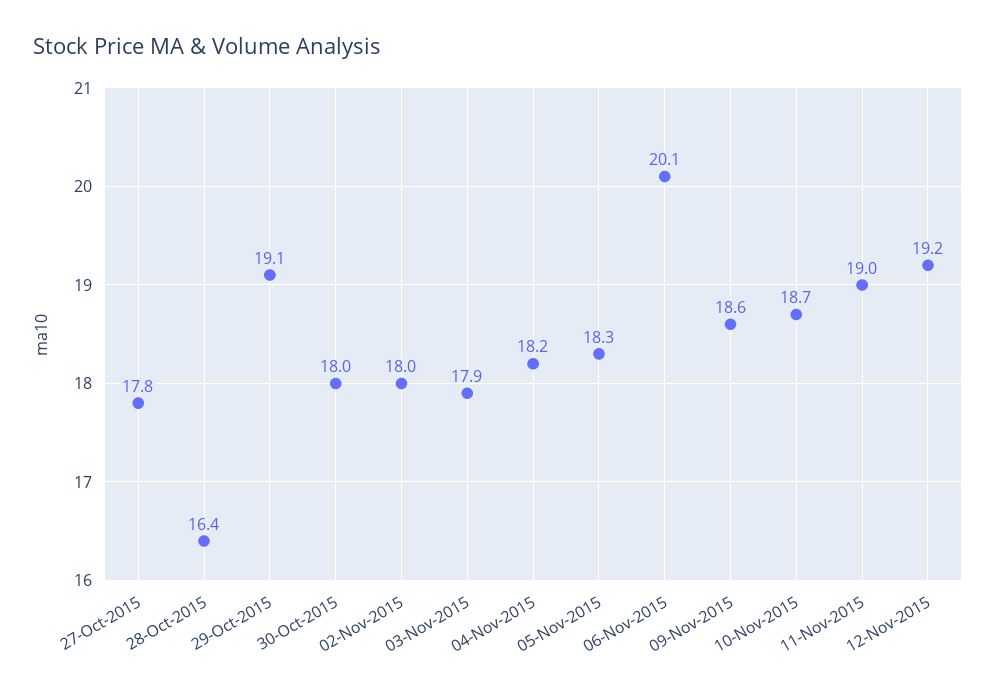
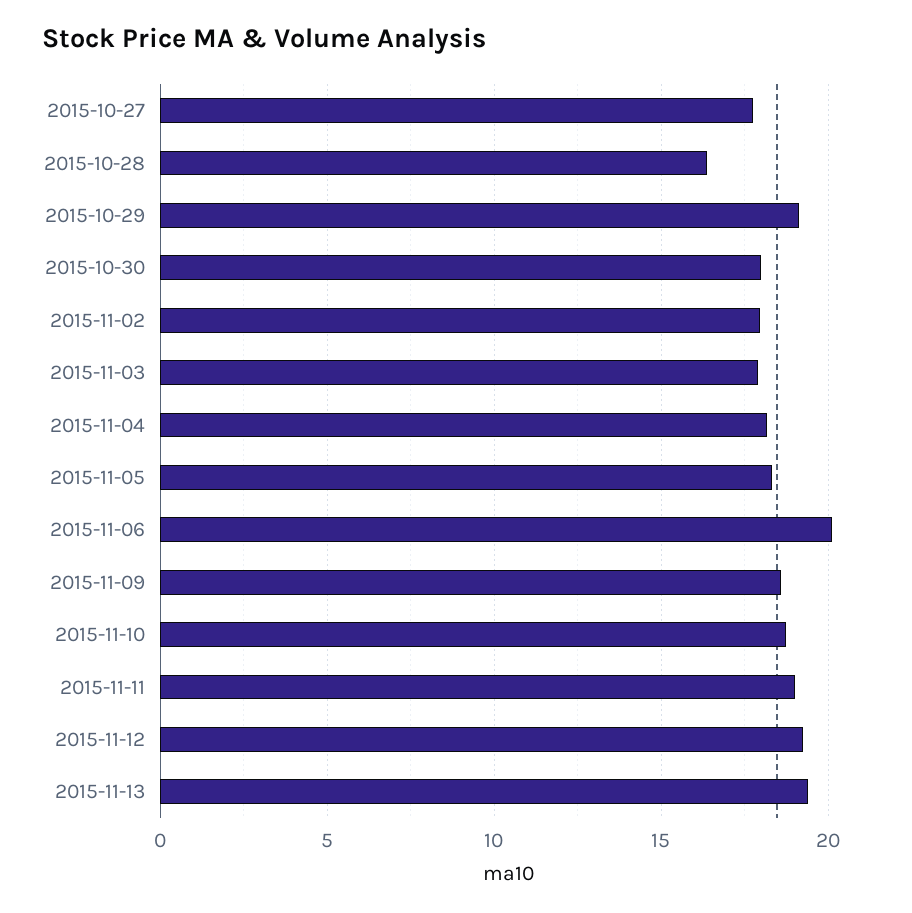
2015-11-13: none -> 19.5

